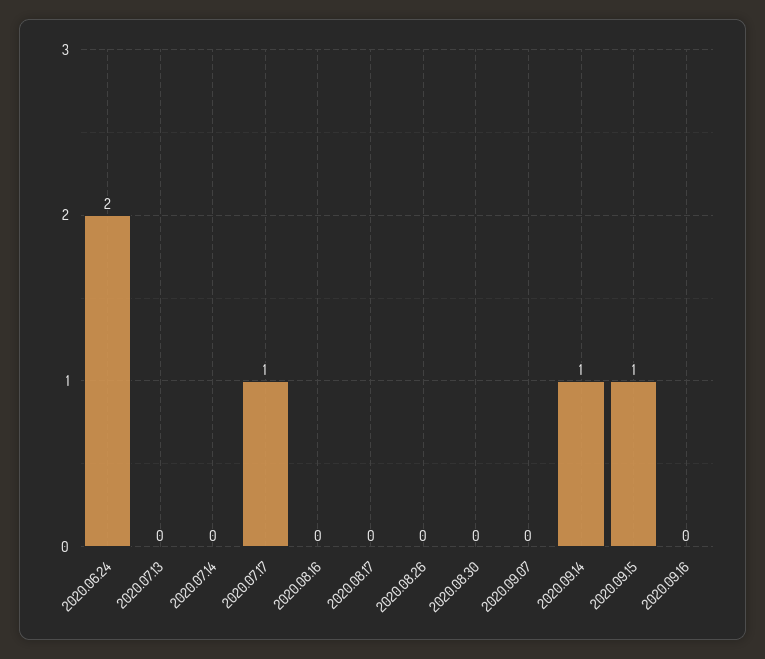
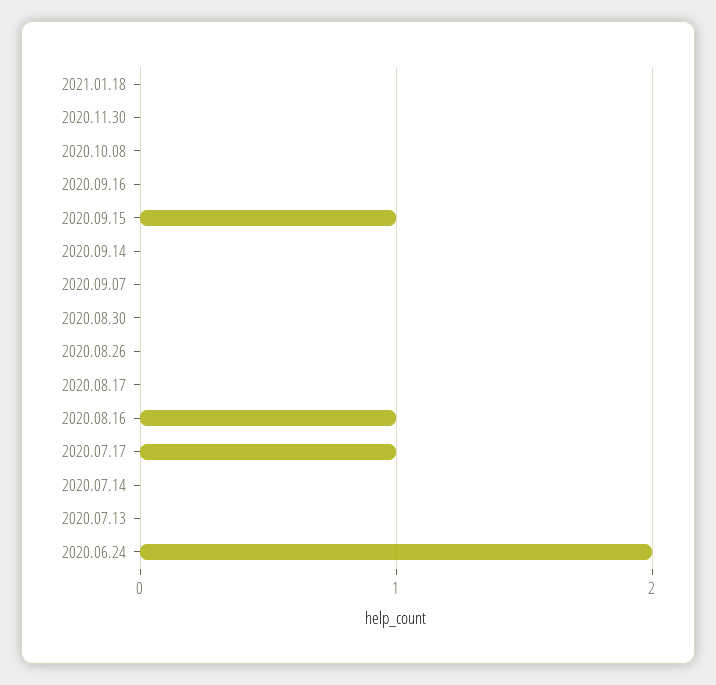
2020.08.16: 0 -> 1
2020.09.14: 1 -> 0
2021.01.18: none -> 0
2020.11.30: none -> 0
2020.10.08: none -> 0

